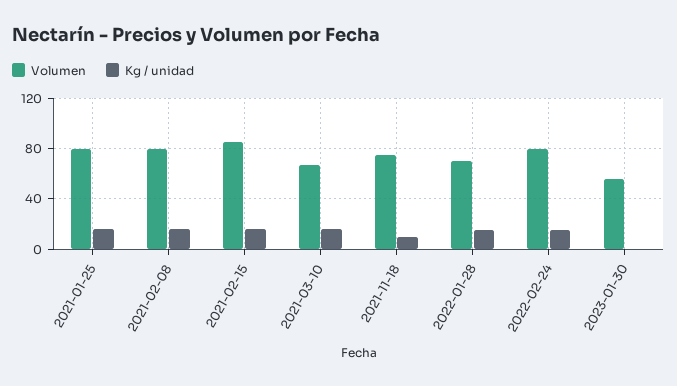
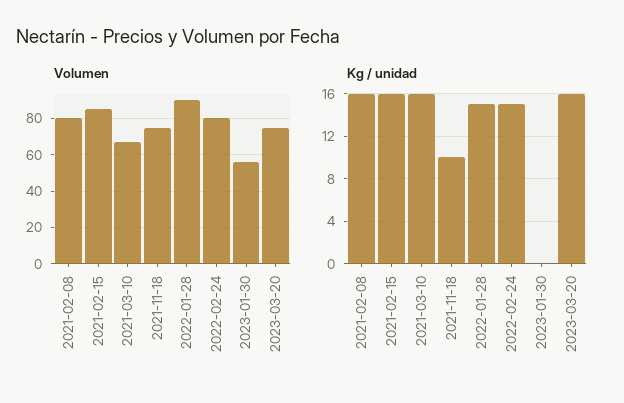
Volumen, 2021-01-25: 80 -> none
Kg / unidad, 2021-01-25: 15 -> none
Volumen, 2022-01-28: 70 -> 90
Volumen, 2023-03-20: none -> 75
Kg / unidad, 2023-03-20: none -> 16

